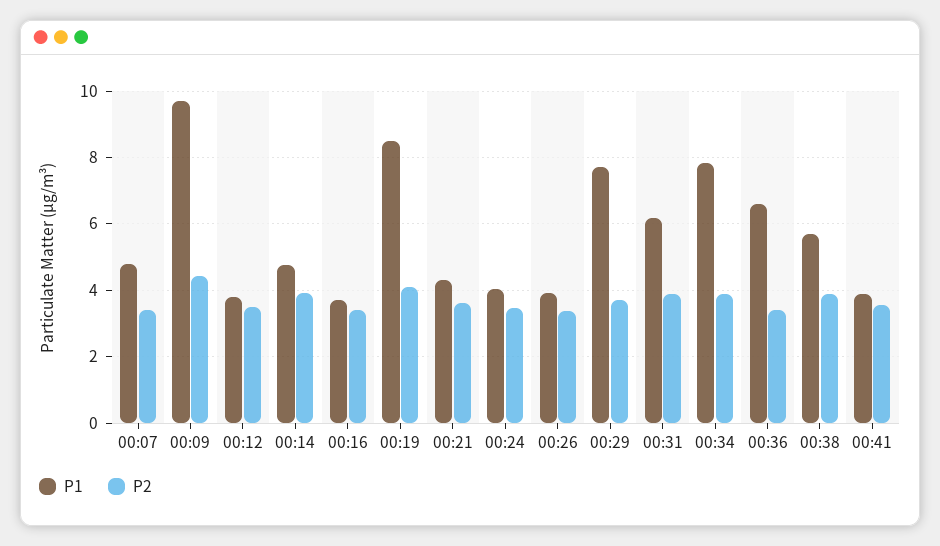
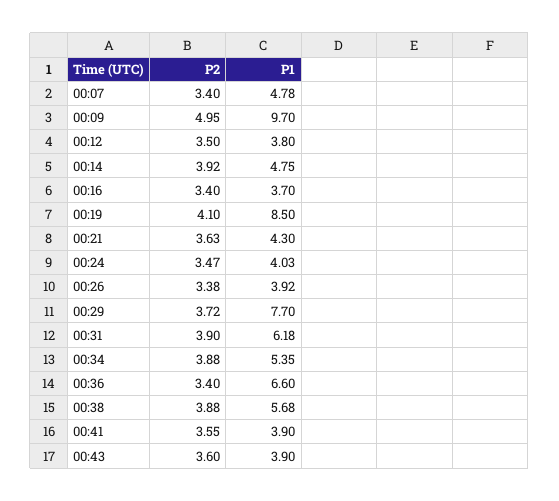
P2, 00:09: 4.4 -> 4.95
P1, 00:34: 7.8 -> 5.35
P2, 00:43: none -> 3.6
P1, 00:43: none -> 3.9

